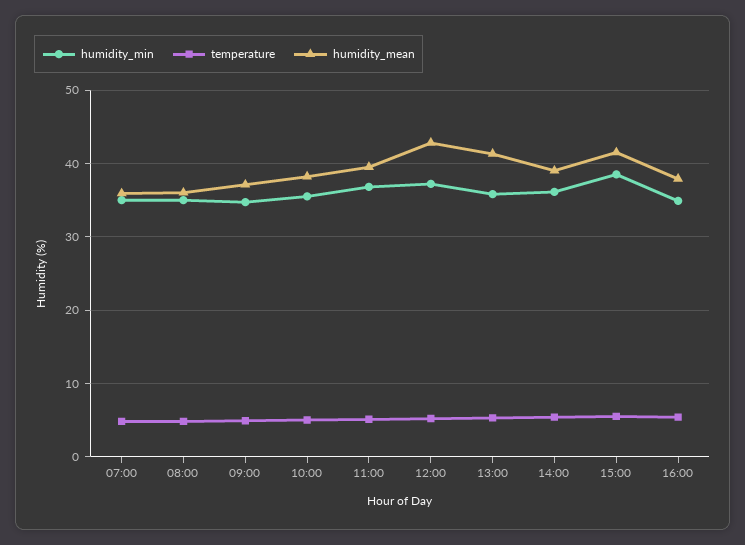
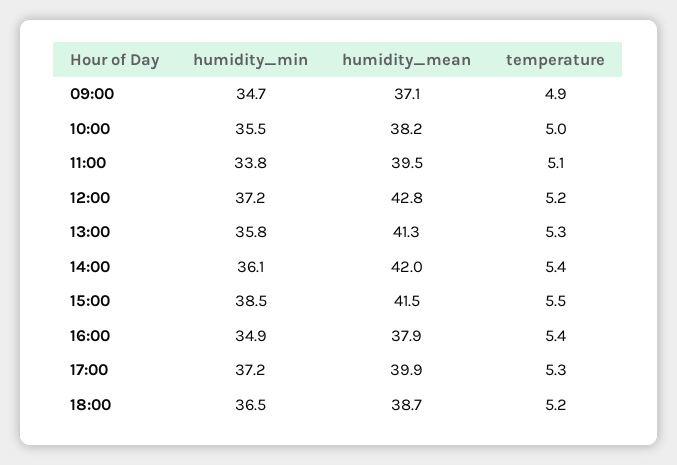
humidity_min, 07:00: 35 -> none
temperature, 07:00: 5 -> none
humidity_mean, 07:00: 36 -> none
humidity_min, 08:00: 35 -> none
temperature, 08:00: 5 -> none
humidity_mean, 08:00: 36 -> none
humidity_min, 11:00: 37 -> 33.8
humidity_mean, 14:00: 39 -> 42
humidity_min, 17:00: none -> 37.2
humidity_mean, 17:00: none -> 39.9
temperature, 17:00: none -> 5.3
humidity_min, 18:00: none -> 36.5
humidity_mean, 18:00: none -> 38.7
temperature, 18:00: none -> 5.2

